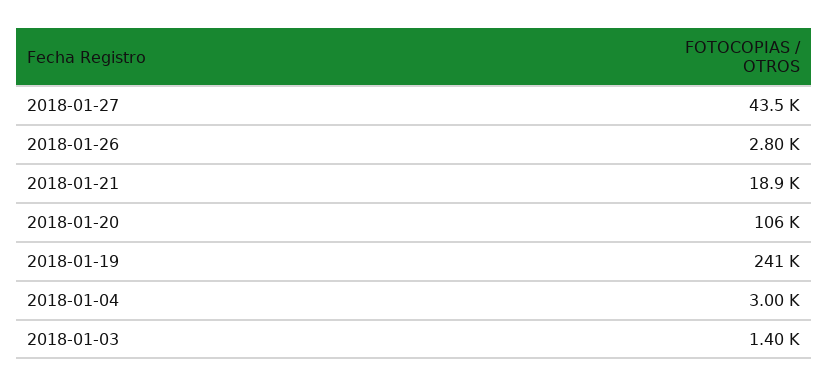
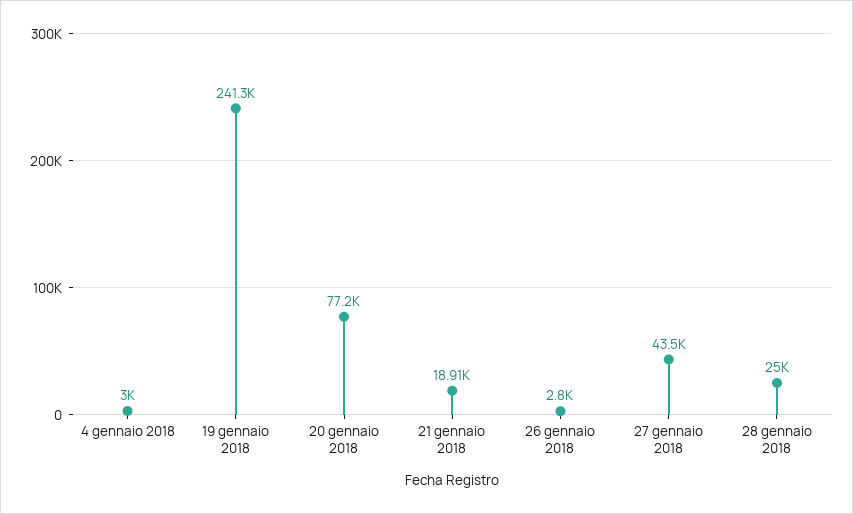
2018-01-20: 106000 -> 77200
2018-01-03: 1400 -> none
28 gennaio 2018: none -> 25000

